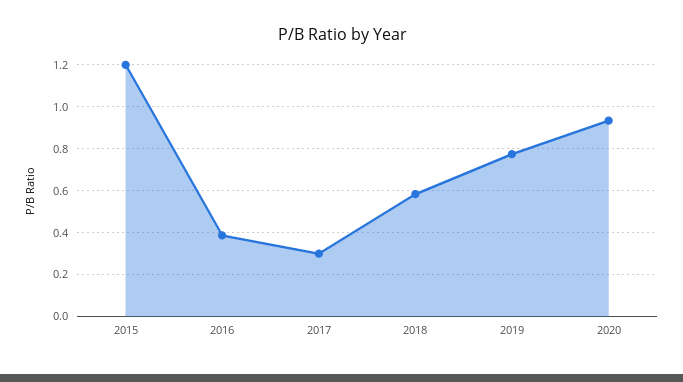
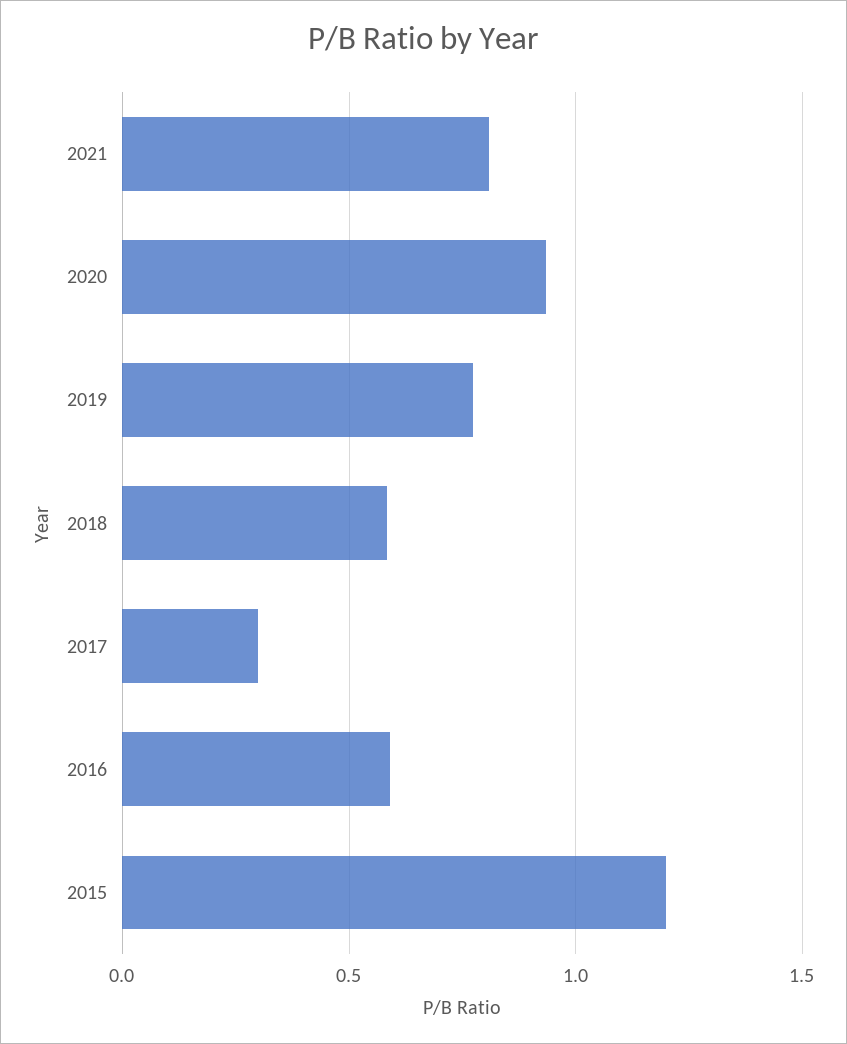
2016: 0.4 -> 0.6
2021: none -> 0.8

